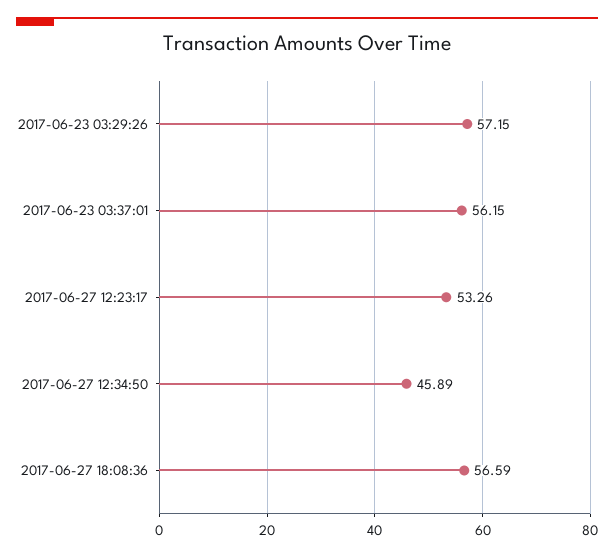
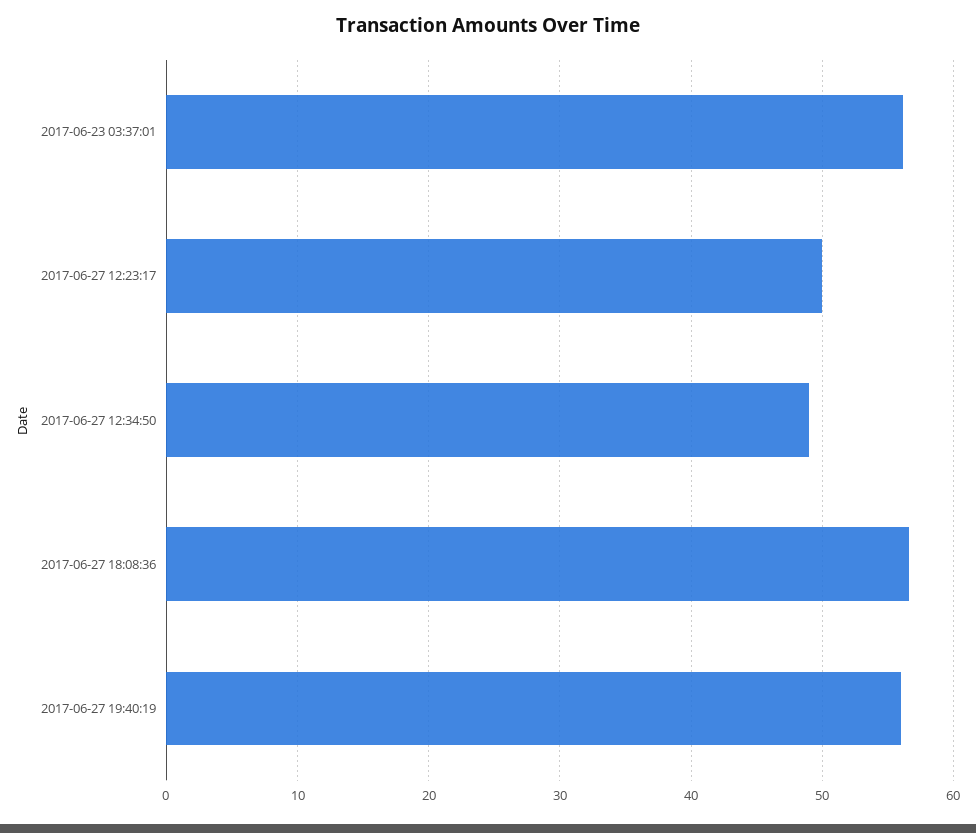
2017-06-23 03:29:26: 57.15 -> none
2017-06-27 12:23:17: 53.26 -> 50
2017-06-27 12:34:50: 45.89 -> 49
2017-06-27 19:40:19: none -> 56

